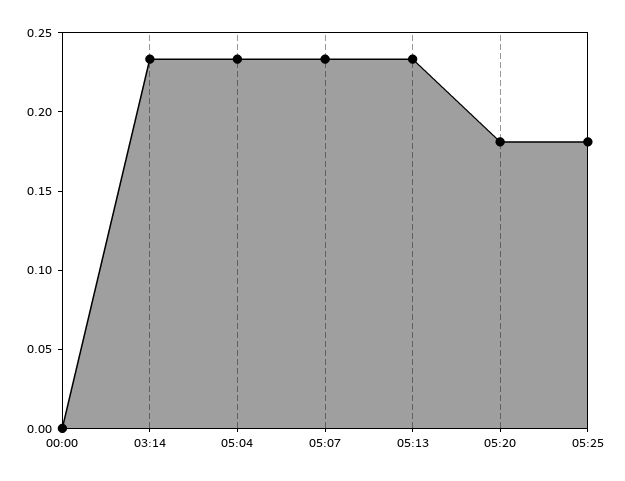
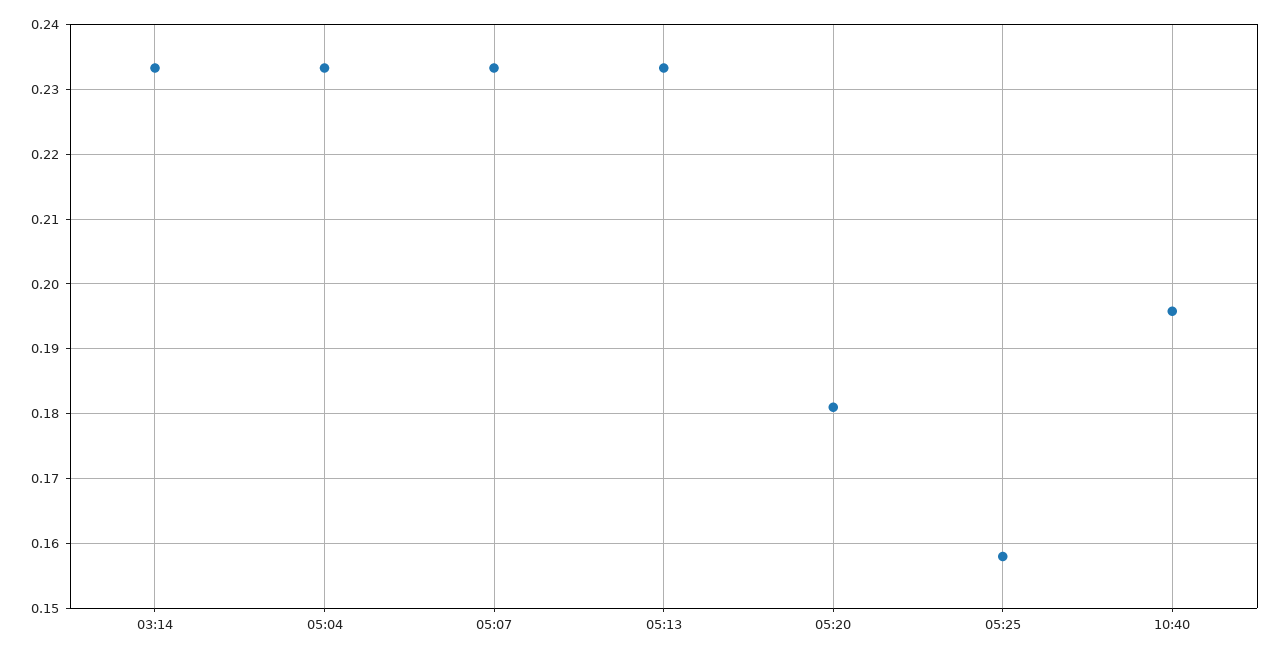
00:00: 0 -> none
05:25: 0.18 -> 0.158
10:40: none -> 0.196

